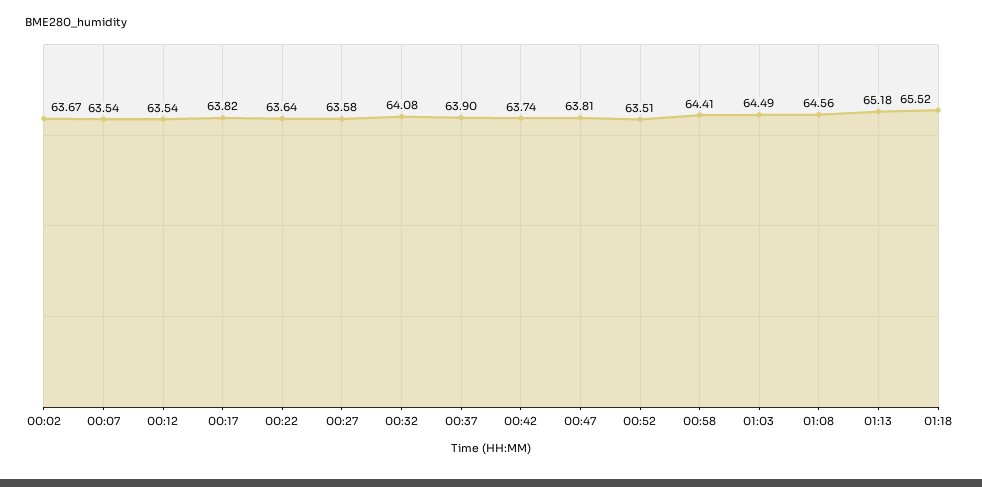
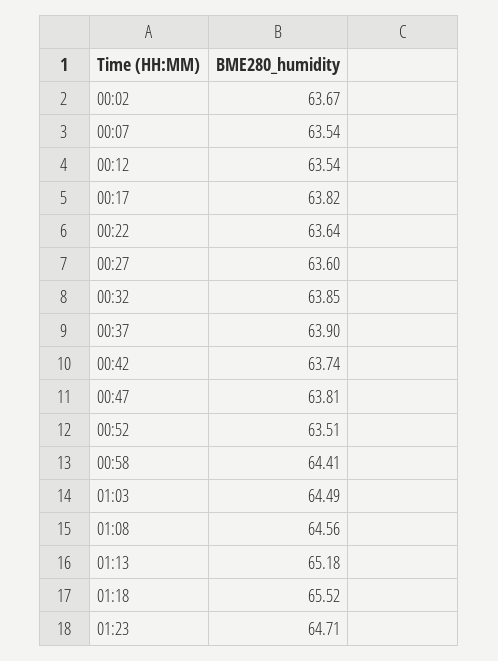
00:27: 63.58 -> 63.6
00:32: 64.08 -> 63.85
01:23: none -> 64.71

